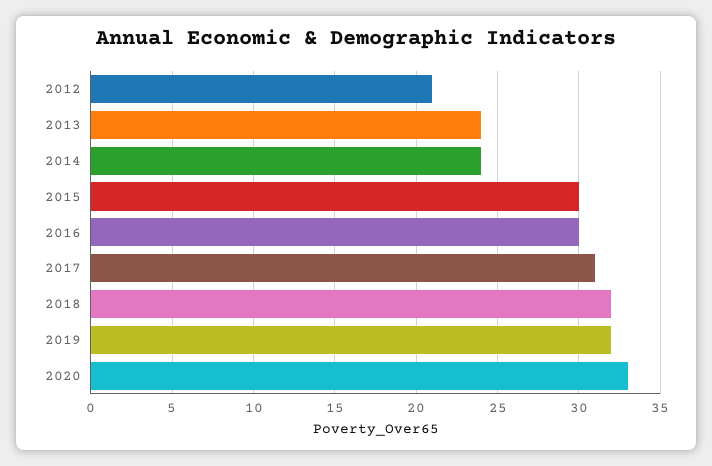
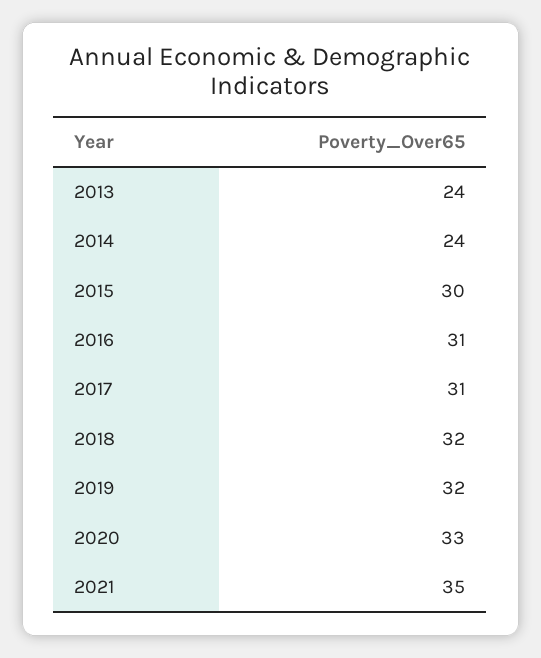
2012: 21 -> none
2016: 30 -> 31
2021: none -> 35

